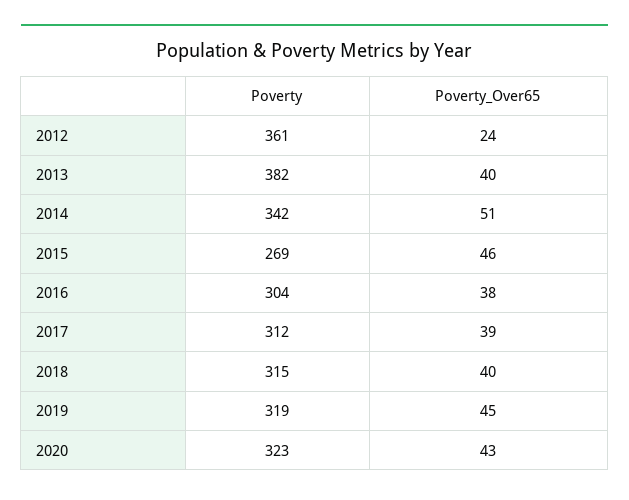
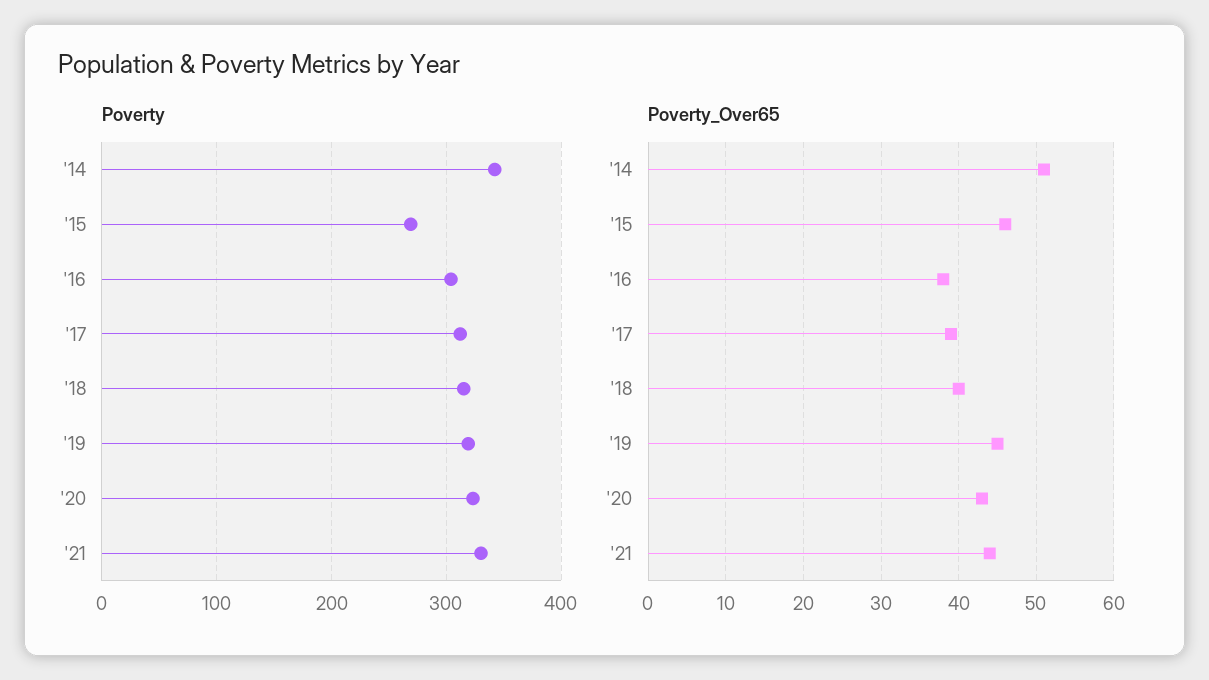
Poverty, 2012: 361 -> none
Poverty_Over65, 2012: 24 -> none
Poverty, 2013: 382 -> none
Poverty_Over65, 2013: 40 -> none
Poverty, '21: none -> 330
Poverty_Over65, '21: none -> 44

